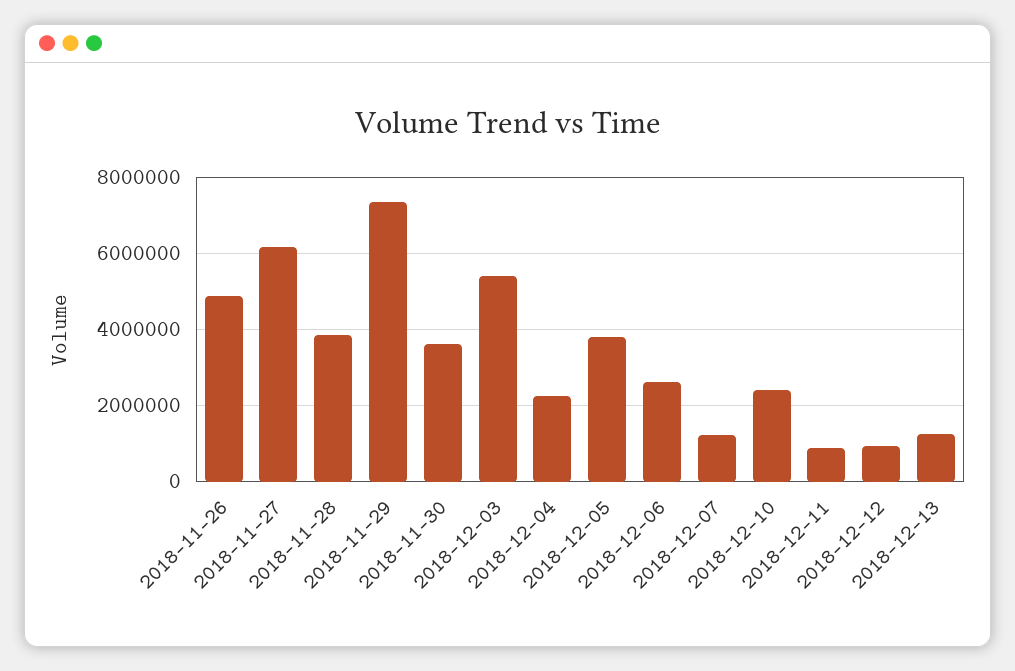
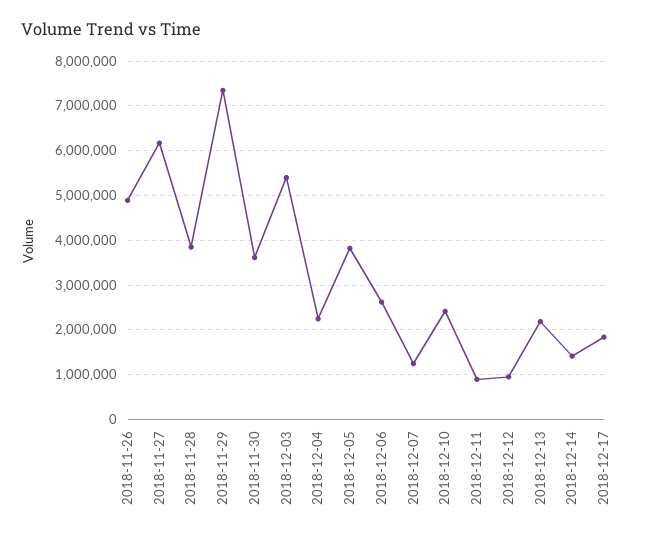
2018-12-13: 1200000 -> 2200000
2018-12-14: none -> 1400000
2018-12-17: none -> 1800000

